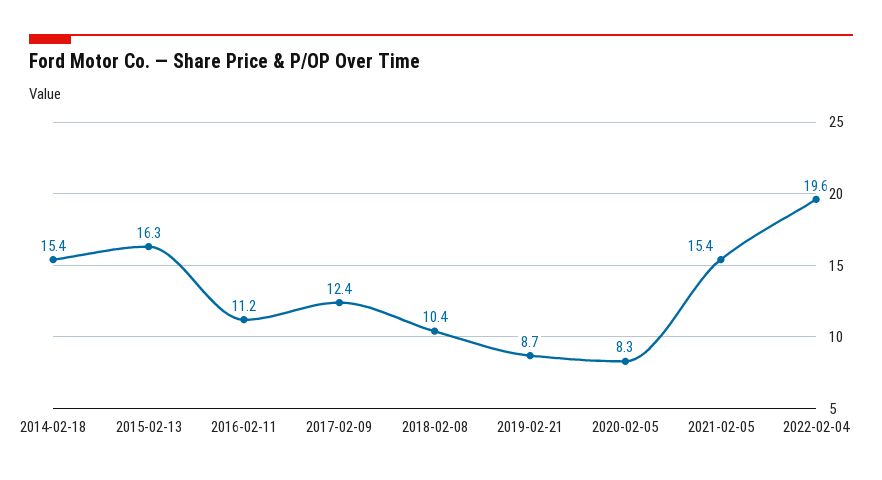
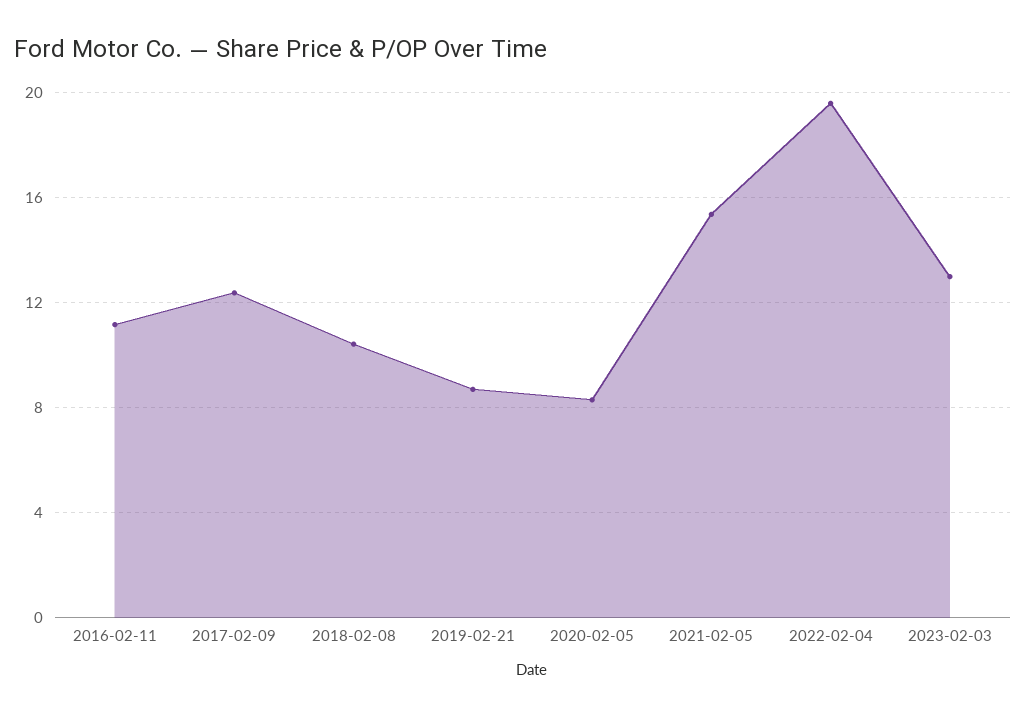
2014-02-18: 15.4 -> none
2015-02-13: 16.3 -> none
2023-02-03: none -> 13

